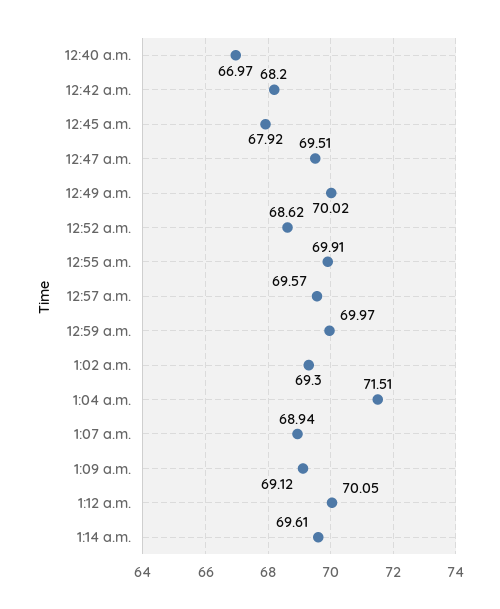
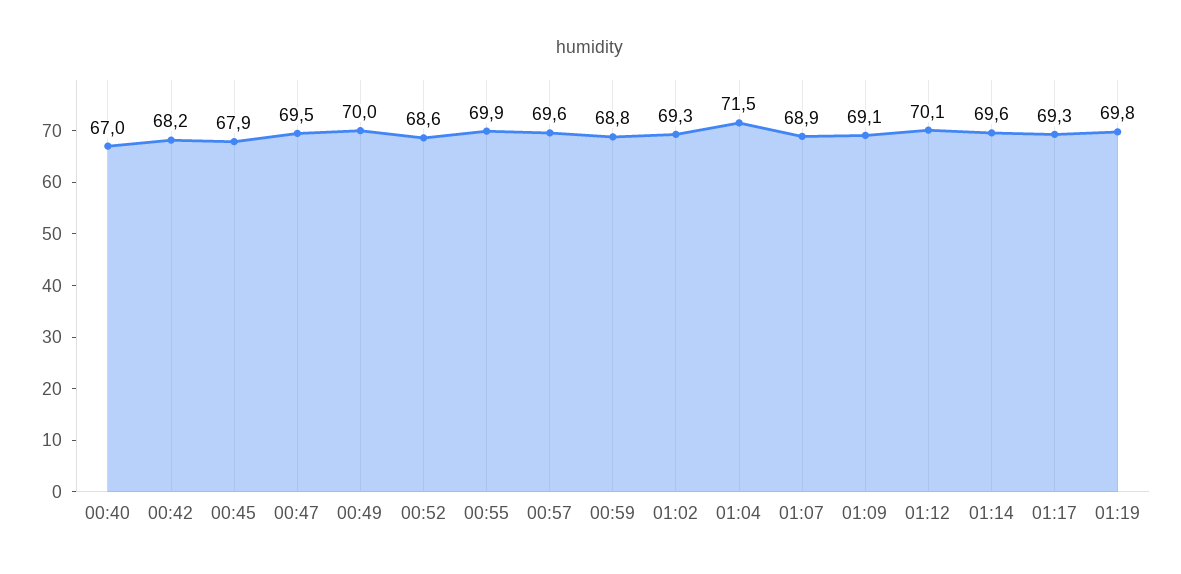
12:59 a.m.: 69.97 -> 68.8
01:17: none -> 69.3
01:19: none -> 69.8

